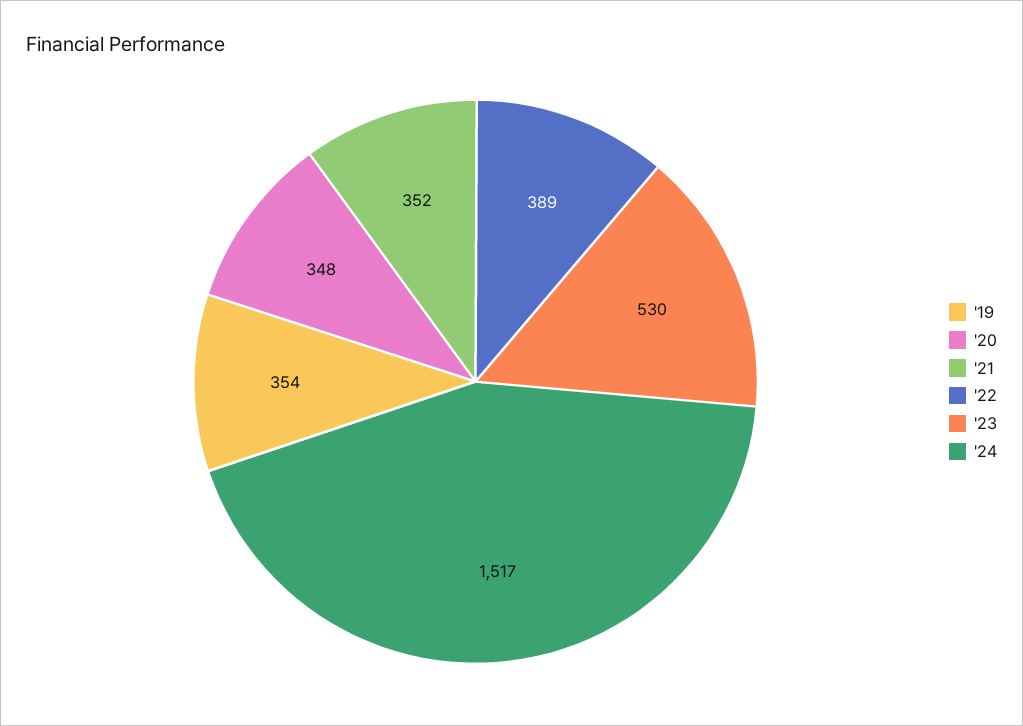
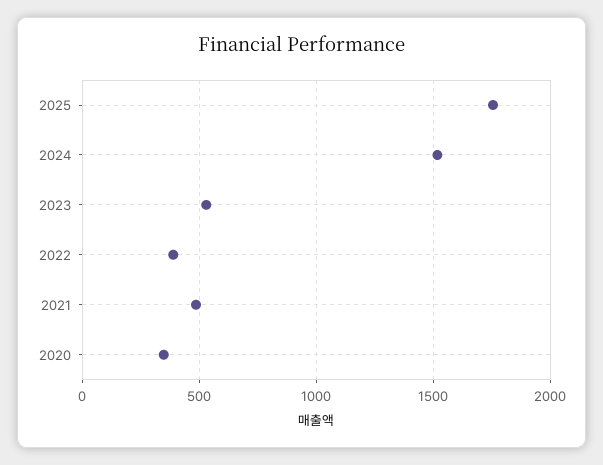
'19: 354 -> none
'21: 352 -> 500
2025: none -> 1750

